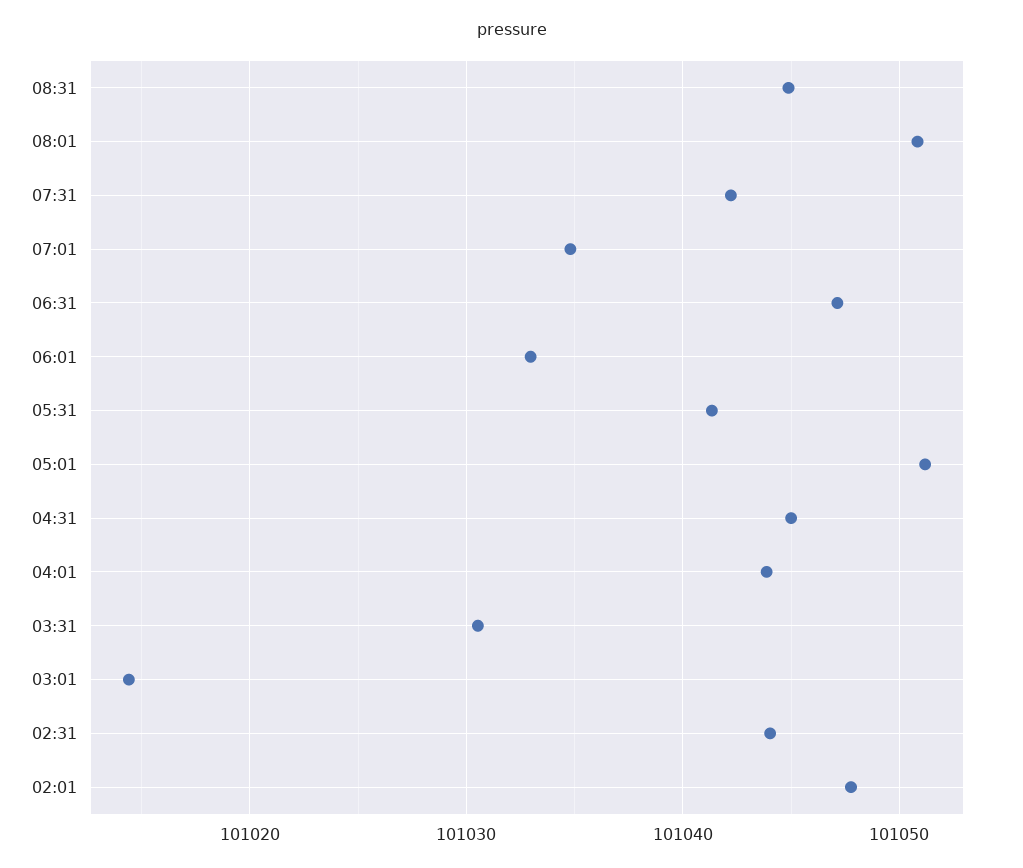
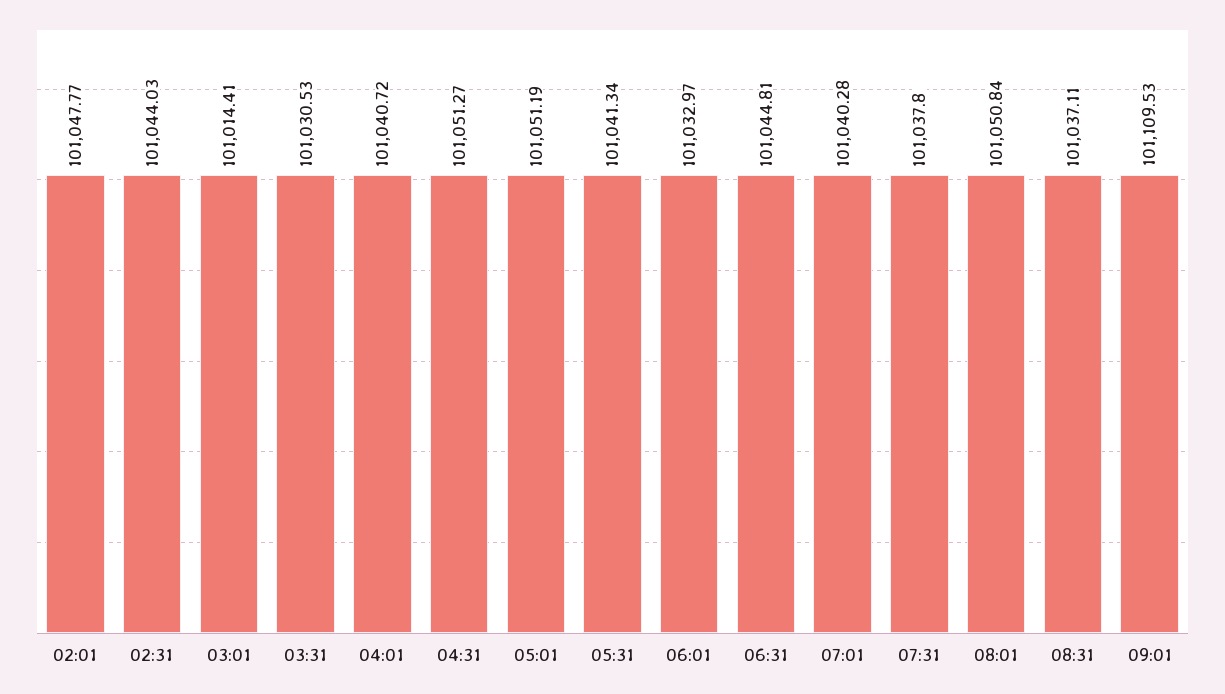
08:31: 101045 -> 101037.11
07:31: 101042 -> 101037.8
07:01: 101035 -> 101040.28
06:31: 101047 -> 101044.81
04:31: 101045 -> 101051.27
04:01: 101044 -> 101040.72
09:01: none -> 101109.53

